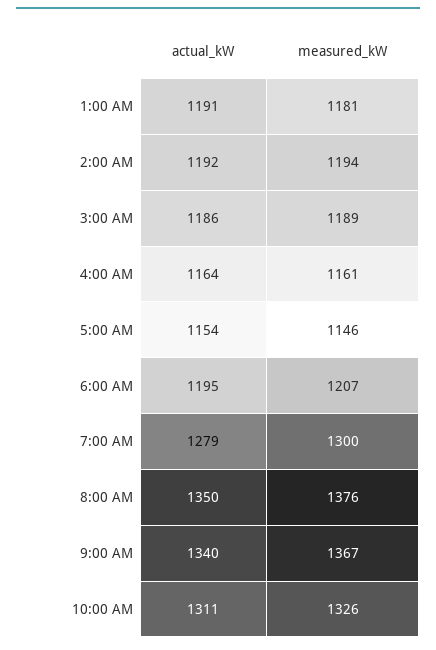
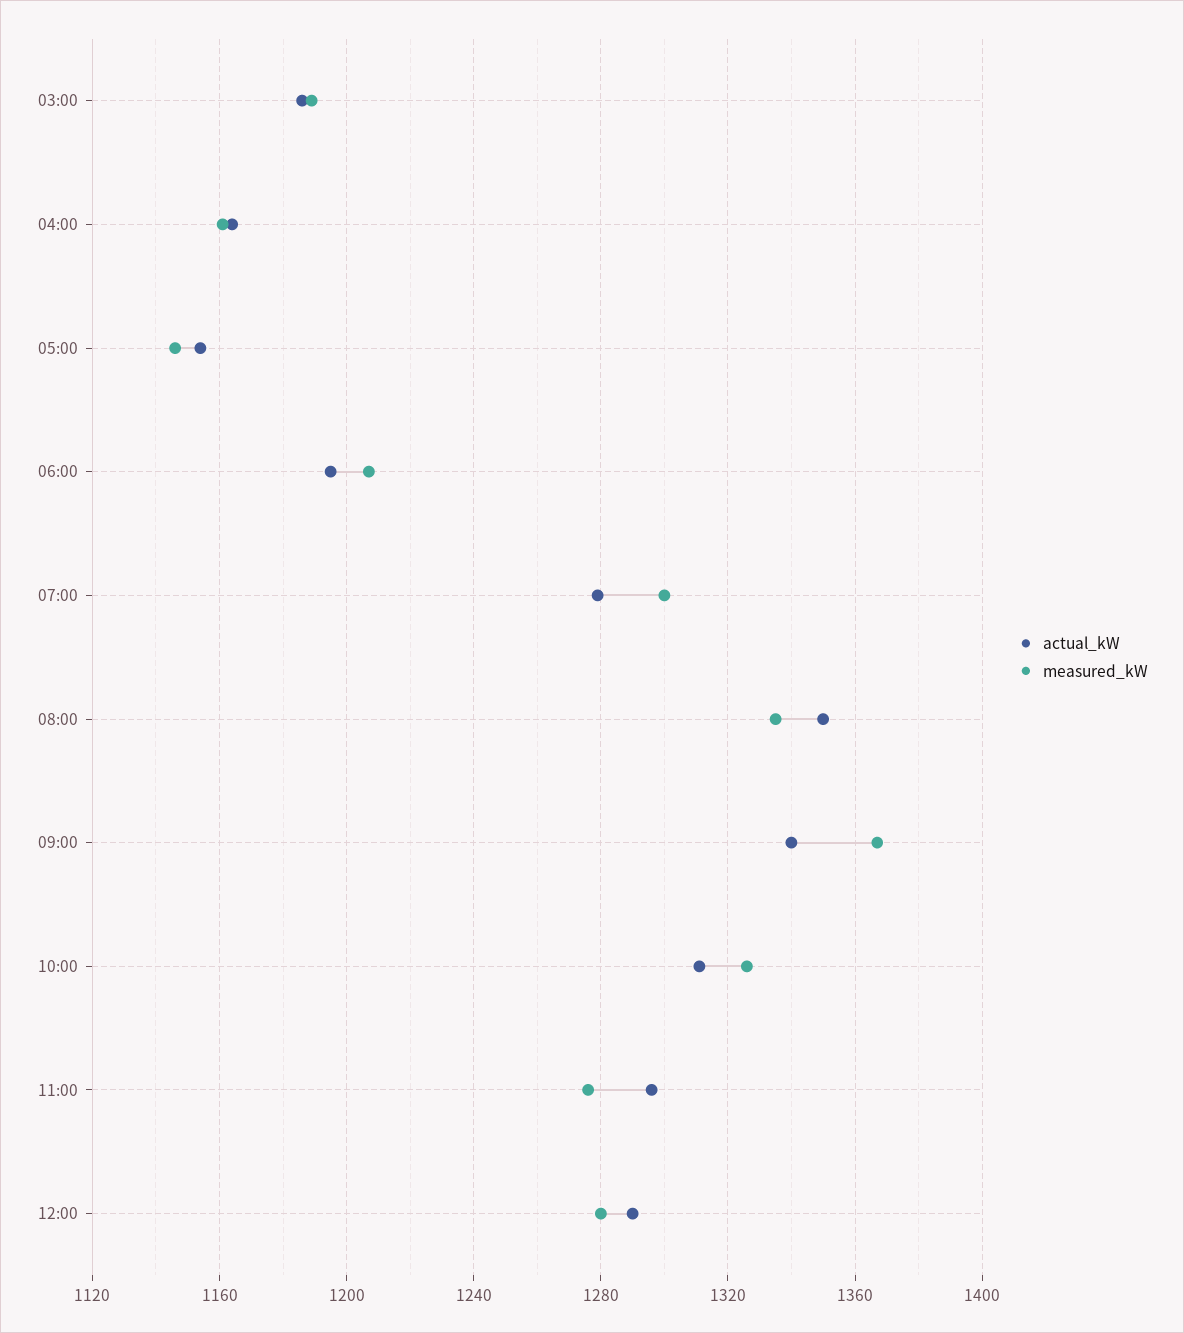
actual_kW, 1:00 AM: 1191 -> none
measured_kW, 1:00 AM: 1181 -> none
actual_kW, 2:00 AM: 1192 -> none
measured_kW, 2:00 AM: 1194 -> none
measured_kW, 8:00 AM: 1376 -> 1335
actual_kW, 11:00: none -> 1295
measured_kW, 11:00: none -> 1275
actual_kW, 12:00: none -> 1290
measured_kW, 12:00: none -> 1280

